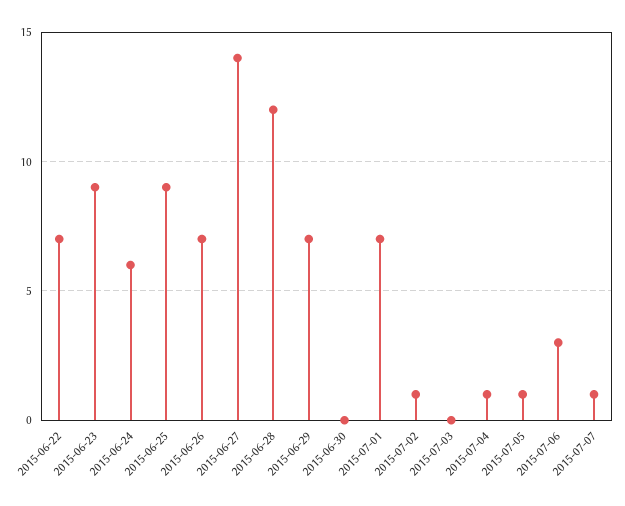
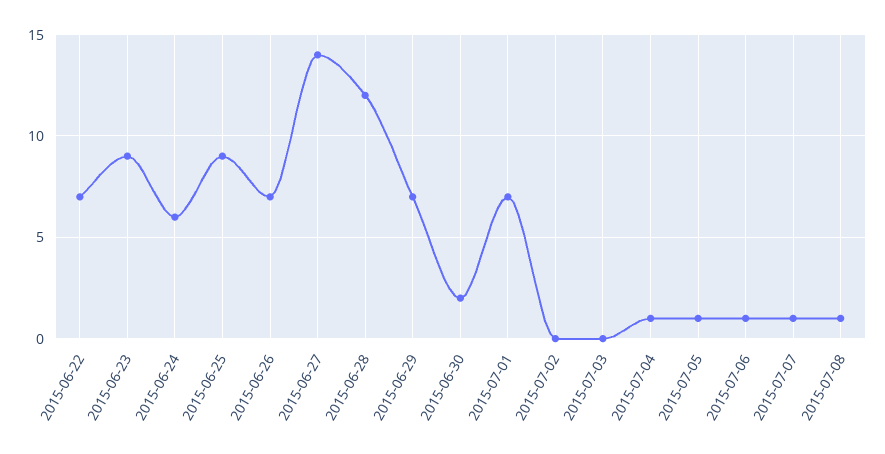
2015-06-30: 0 -> 2
2015-07-02: 1 -> 0
2015-07-06: 3 -> 1
2015-07-08: none -> 1

